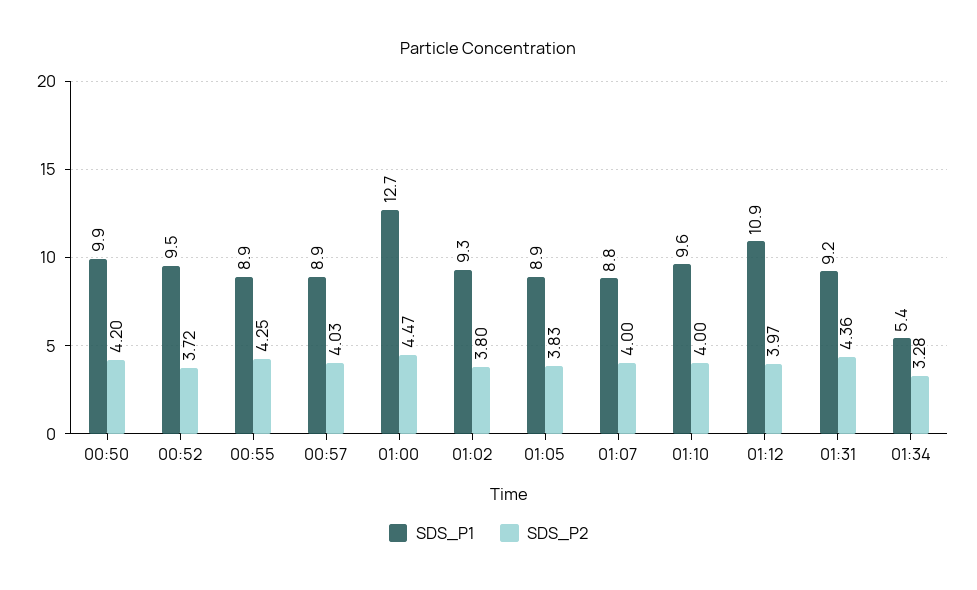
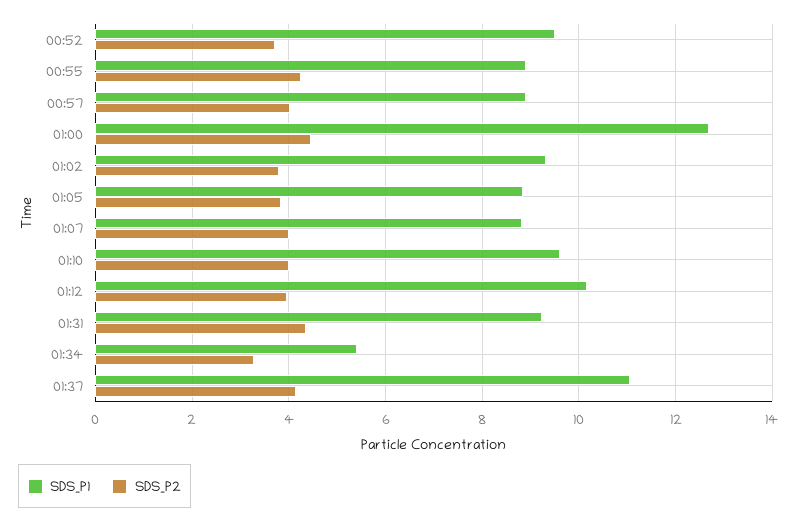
SDS_P1, 00:50: 9.9 -> none
SDS_P2, 00:50: 4.2 -> none
SDS_P1, 01:12: 10.9 -> 10.2
SDS_P1, 01:37: none -> 11
SDS_P2, 01:37: none -> 4.2

